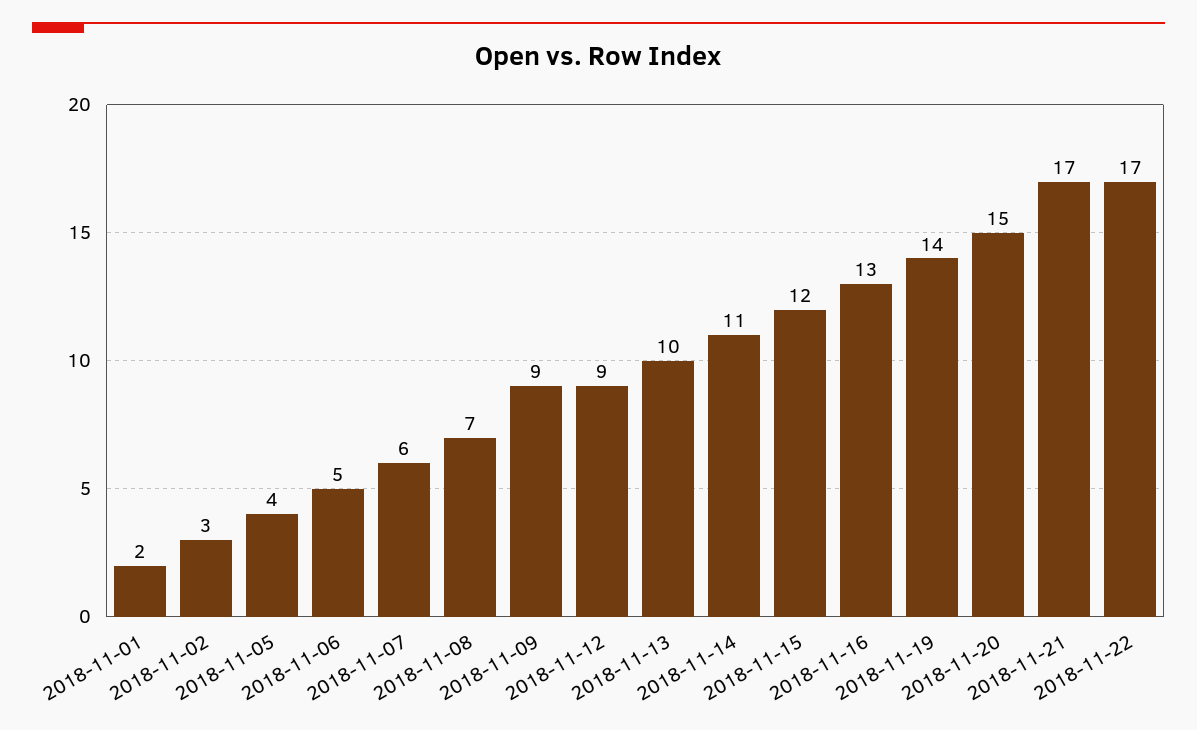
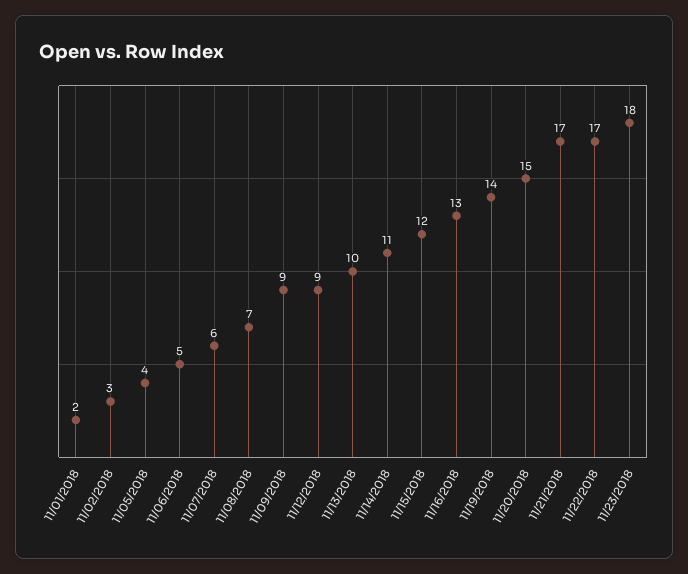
11/23/2018: none -> 18

